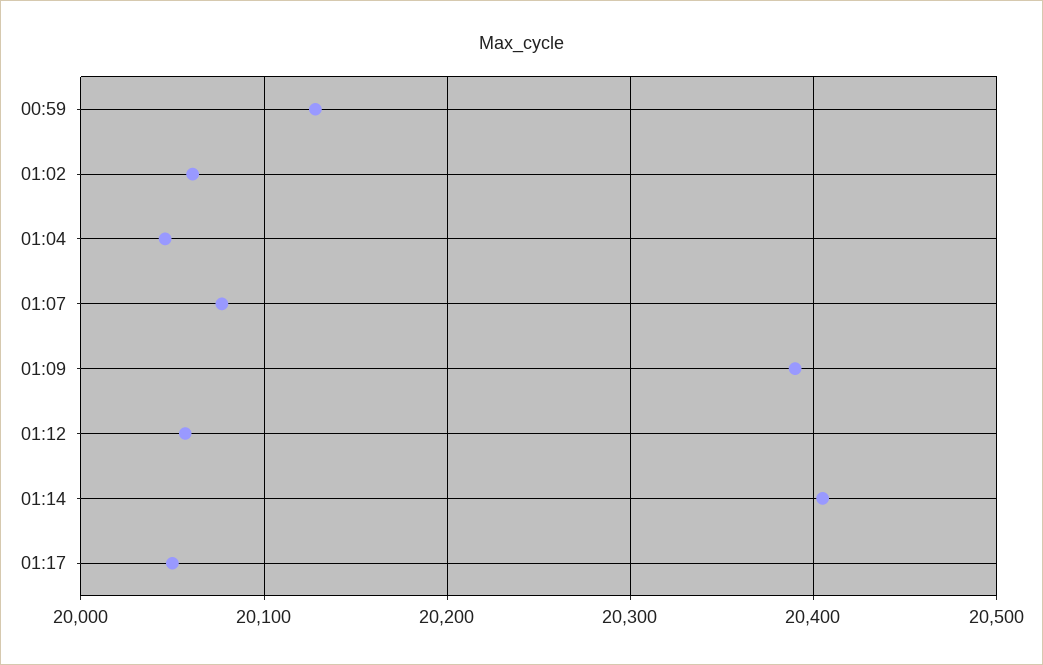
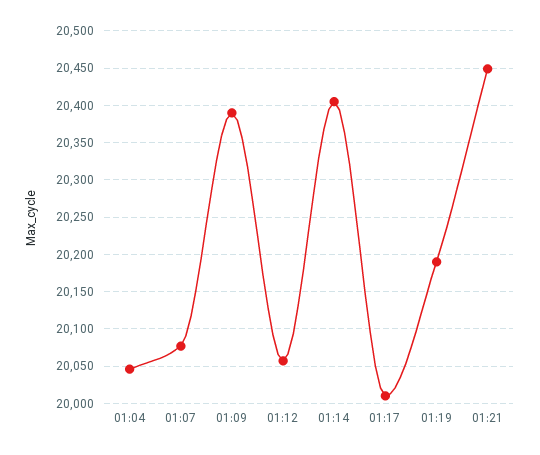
00:59: 20130 -> none
01:02: 20060 -> none
01:17: 20050 -> 20010
01:19: none -> 20190
01:21: none -> 20450

